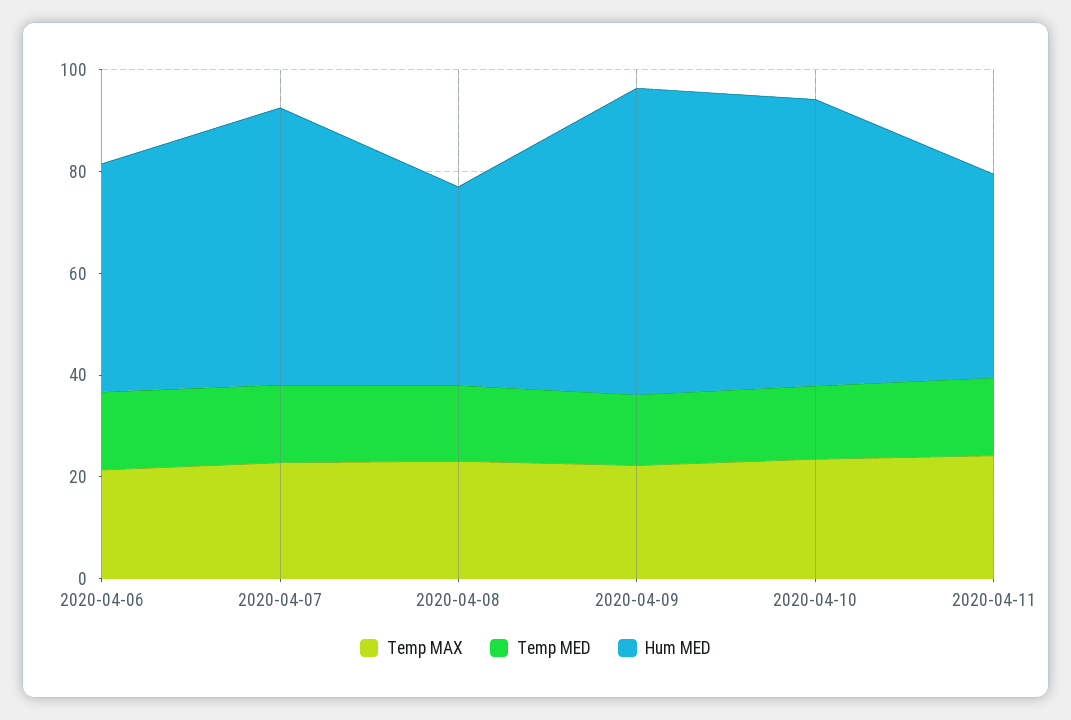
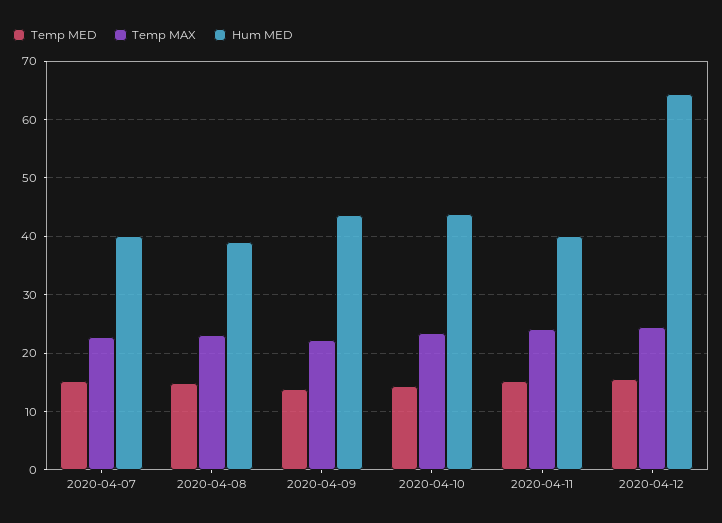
Temp MAX, 2020-04-06: 20 -> none
Temp MED, 2020-04-06: 15 -> none
Hum MED, 2020-04-06: 45 -> none
Hum MED, 2020-04-07: 55 -> 40
Hum MED, 2020-04-09: 60 -> 44
Hum MED, 2020-04-10: 55 -> 44
Temp MED, 2020-04-12: none -> 16
Temp MAX, 2020-04-12: none -> 24
Hum MED, 2020-04-12: none -> 64

